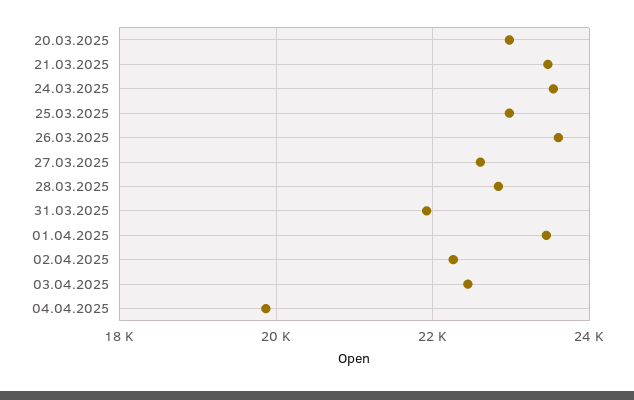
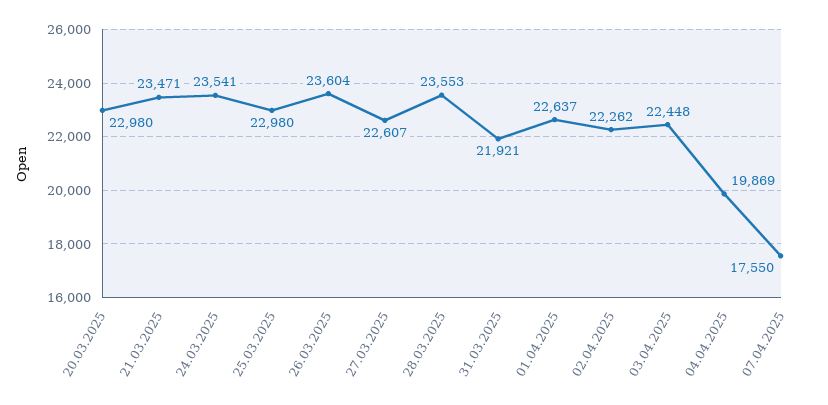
28.03.2025: 22800 -> 23553
01.04.2025: 23400 -> 22637
07.04.2025: none -> 17550

